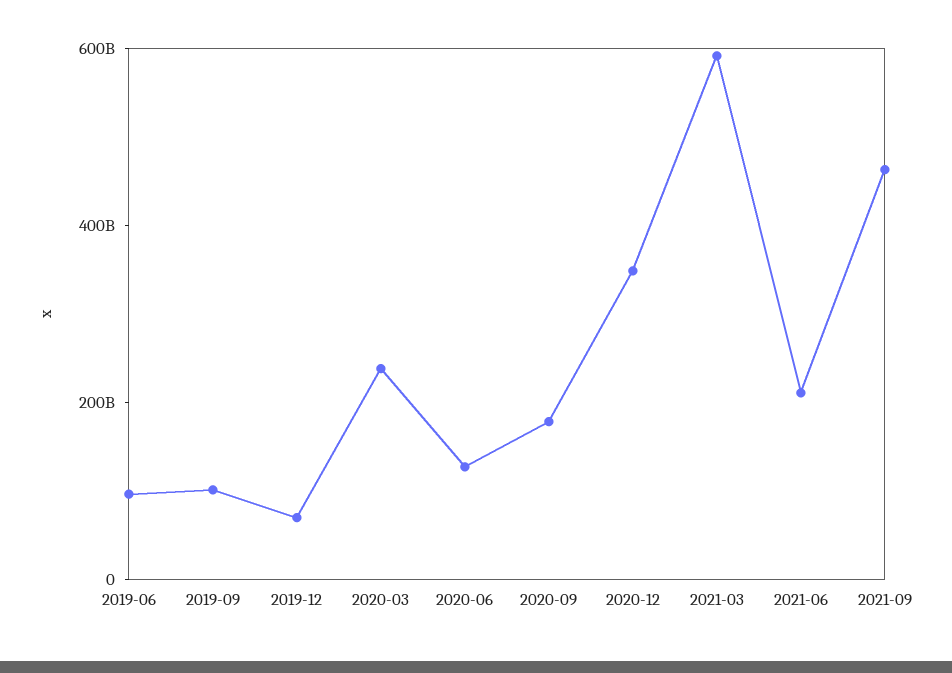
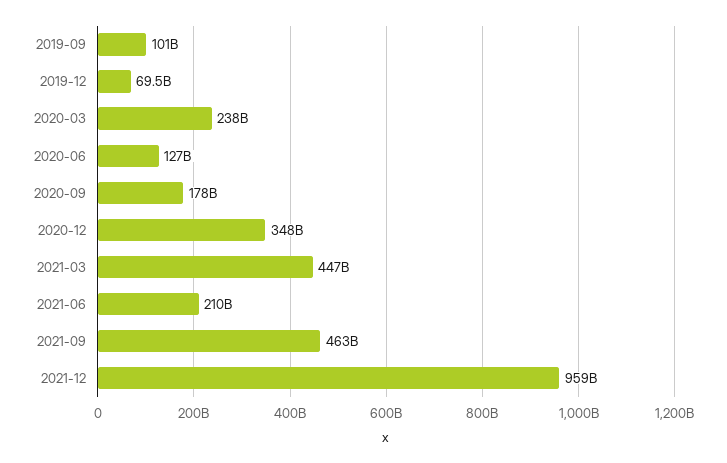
2019-06: 100000000000 -> none
2021-03: 600000000000 -> 447000000000
2021-12: none -> 959000000000

